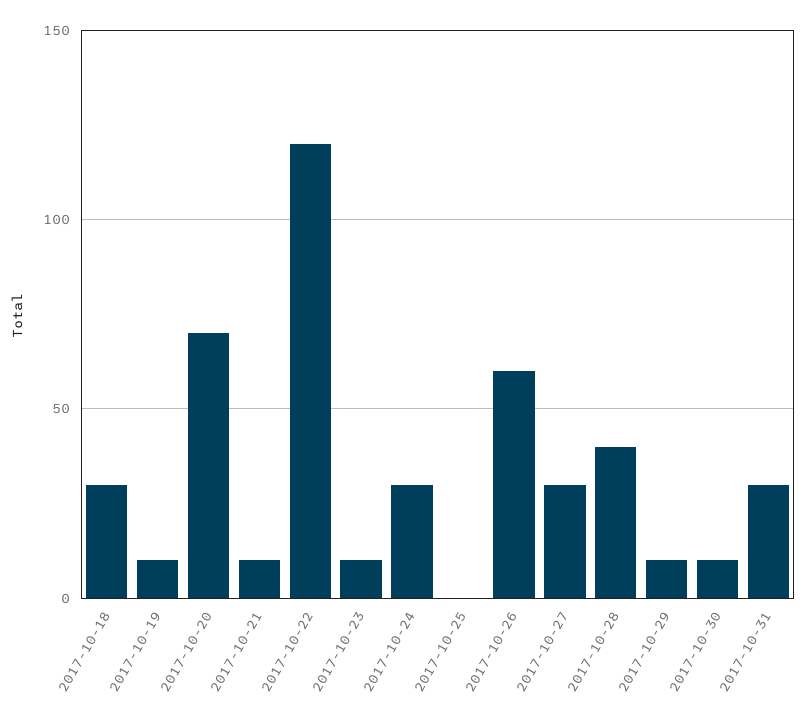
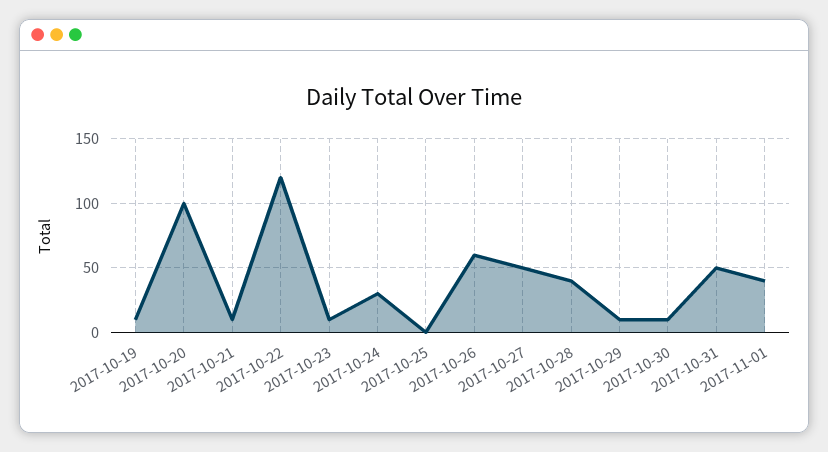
2017-10-18: 30 -> none
2017-10-20: 70 -> 100
2017-10-27: 30 -> 50
2017-10-31: 30 -> 50
2017-11-01: none -> 40

